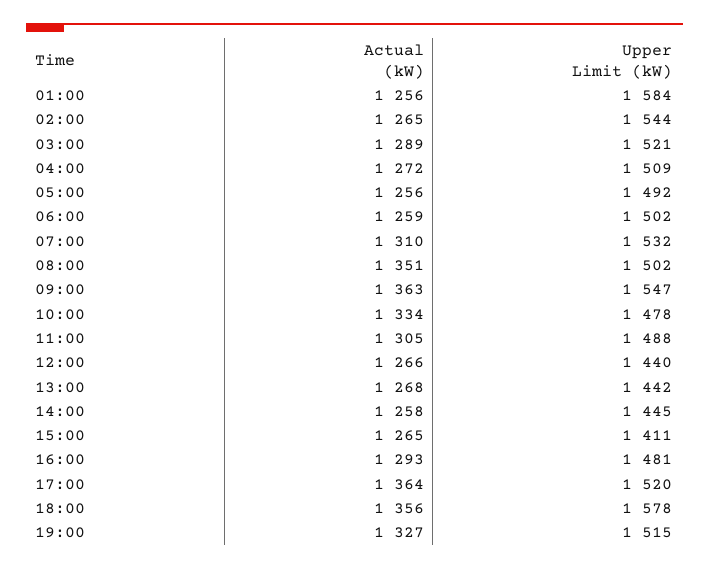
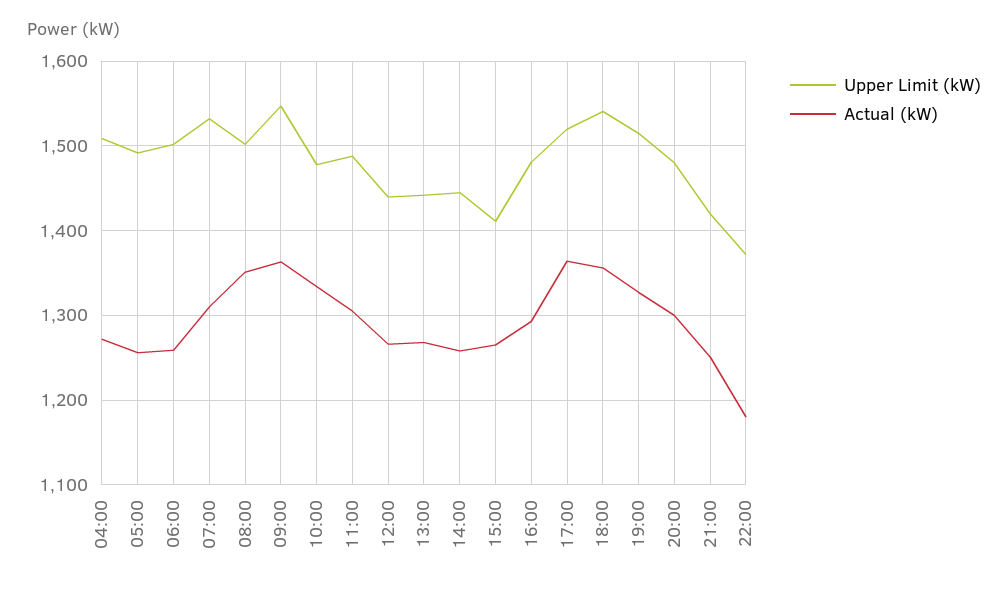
Actual (kW), 01:00: 1256 -> none
Upper Limit (kW), 01:00: 1584 -> none
Actual (kW), 02:00: 1265 -> none
Upper Limit (kW), 02:00: 1544 -> none
Actual (kW), 03:00: 1289 -> none
Upper Limit (kW), 03:00: 1521 -> none
Upper Limit (kW), 18:00: 1578 -> 1540
Upper Limit (kW), 20:00: none -> 1480
Actual (kW), 20:00: none -> 1300
Upper Limit (kW), 21:00: none -> 1420
Actual (kW), 21:00: none -> 1250
Upper Limit (kW), 22:00: none -> 1370
Actual (kW), 22:00: none -> 1180

